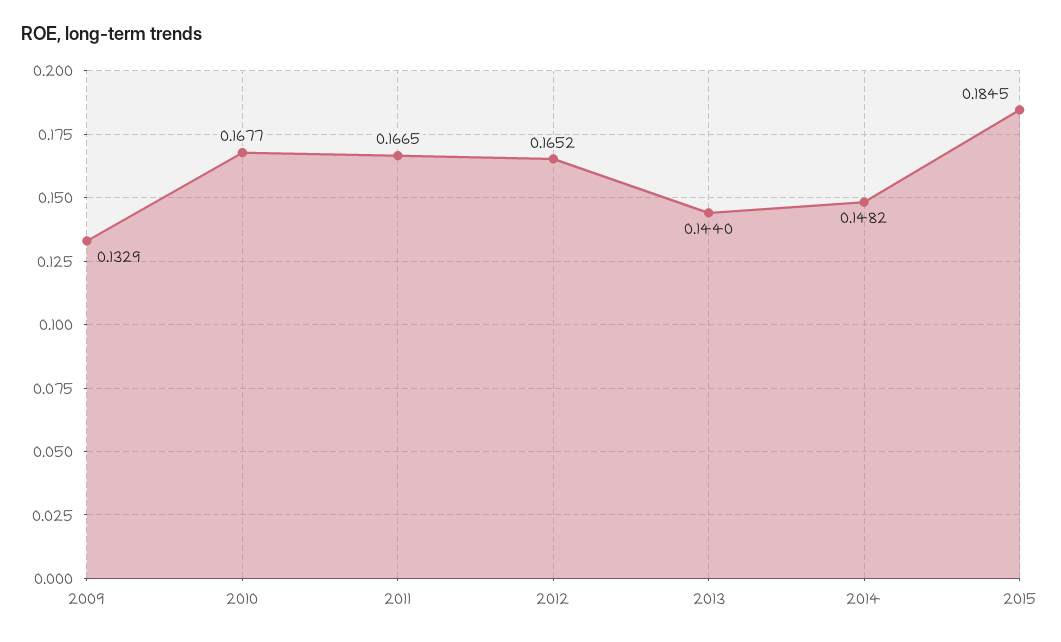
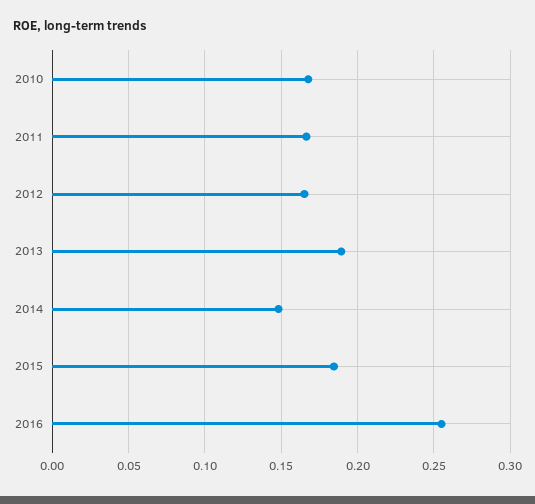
2009: 0.1329 -> none
2013: 0.144 -> 0.19
2016: none -> 0.255

